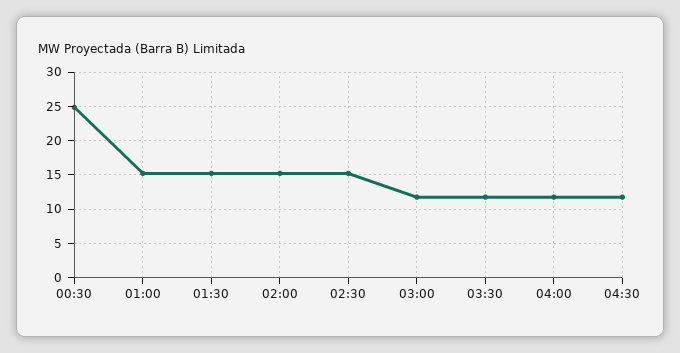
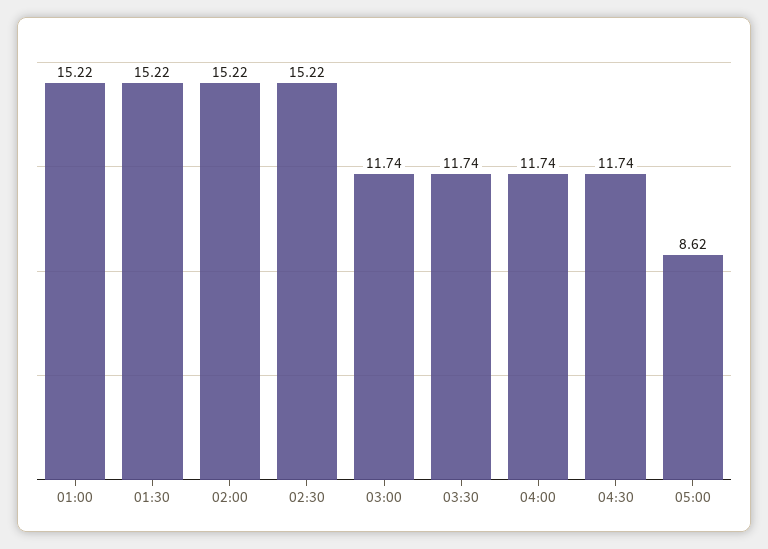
00:30: 25 -> none
05:00: none -> 8.62

